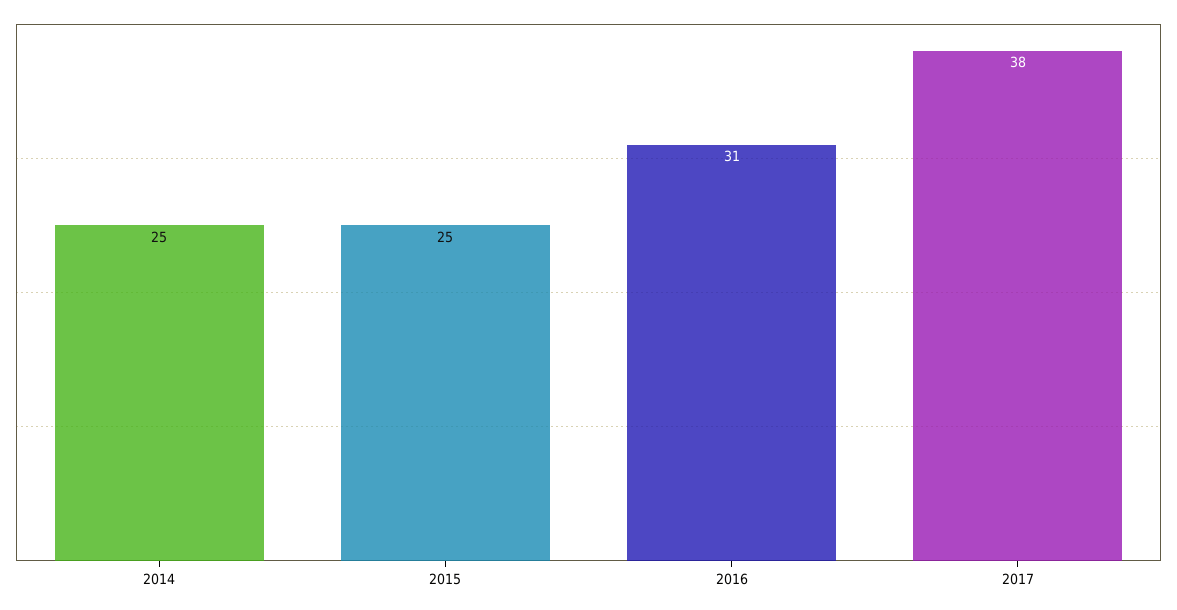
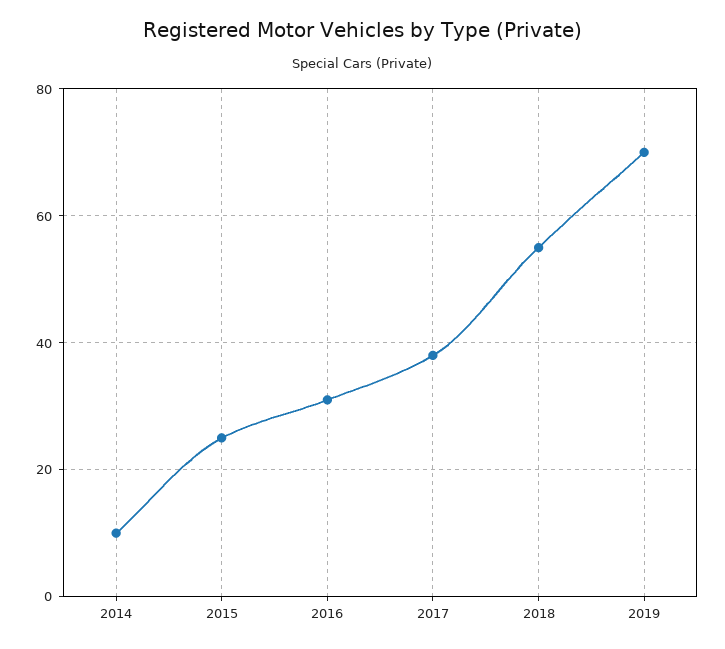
2014: 25 -> 10
2018: none -> 55
2019: none -> 70

